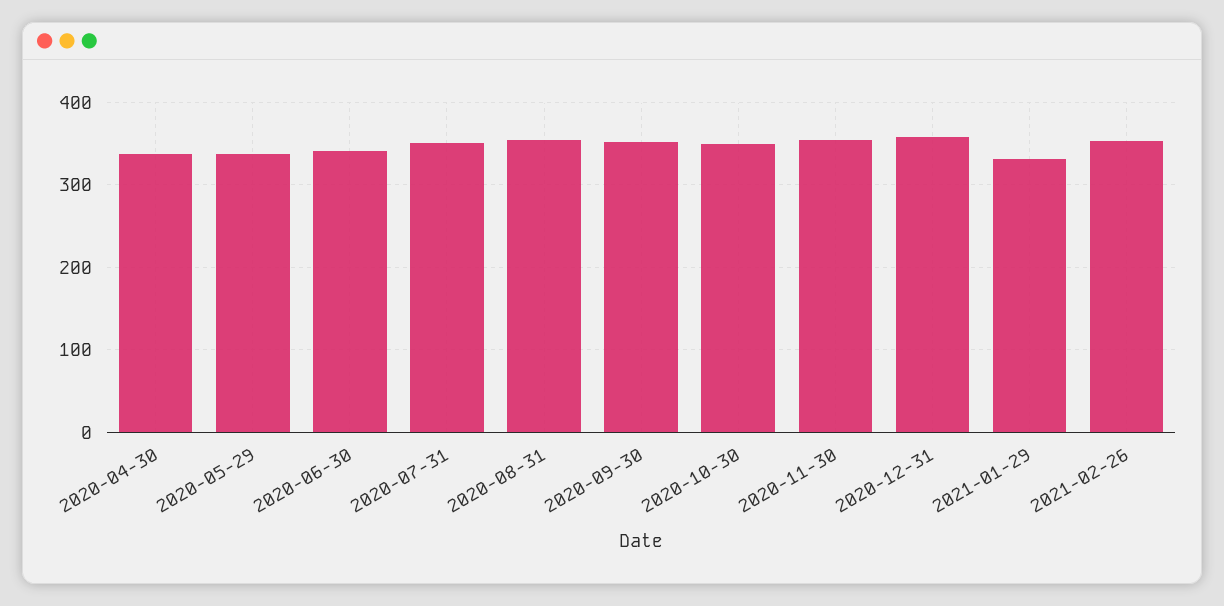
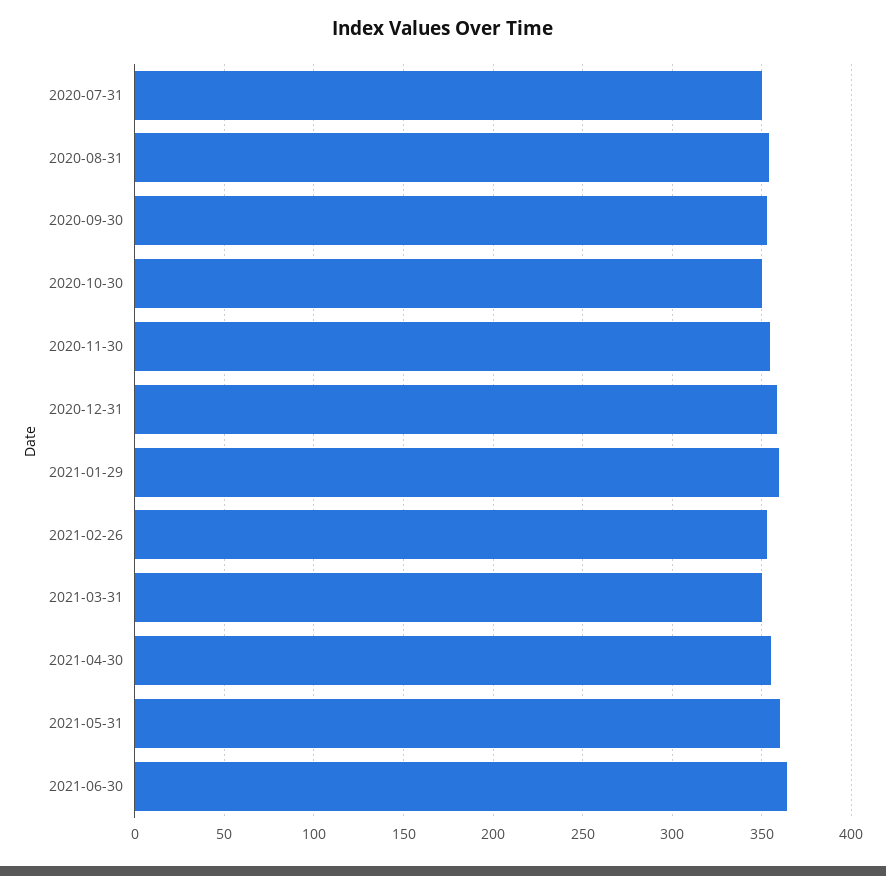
2020-04-30: 340 -> none
2020-05-29: 340 -> none
2020-06-30: 340 -> none
2021-01-29: 330 -> 360
2021-03-31: none -> 350
2021-04-30: none -> 355
2021-05-31: none -> 360
2021-06-30: none -> 365

